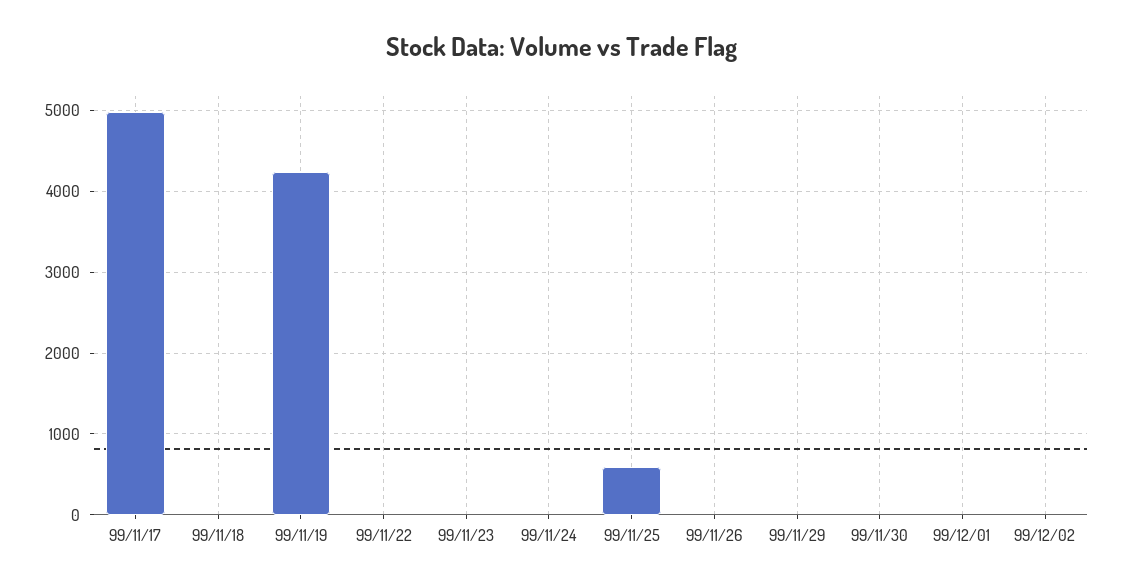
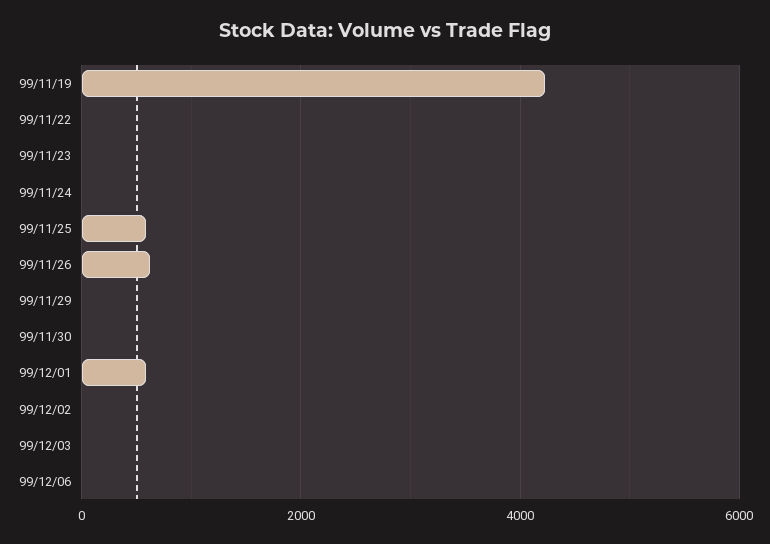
99/11/17: 5000 -> none
99/11/18: 0 -> none
99/11/26: 0 -> 600
99/12/01: 0 -> 600
99/12/03: none -> 0
99/12/06: none -> 0

